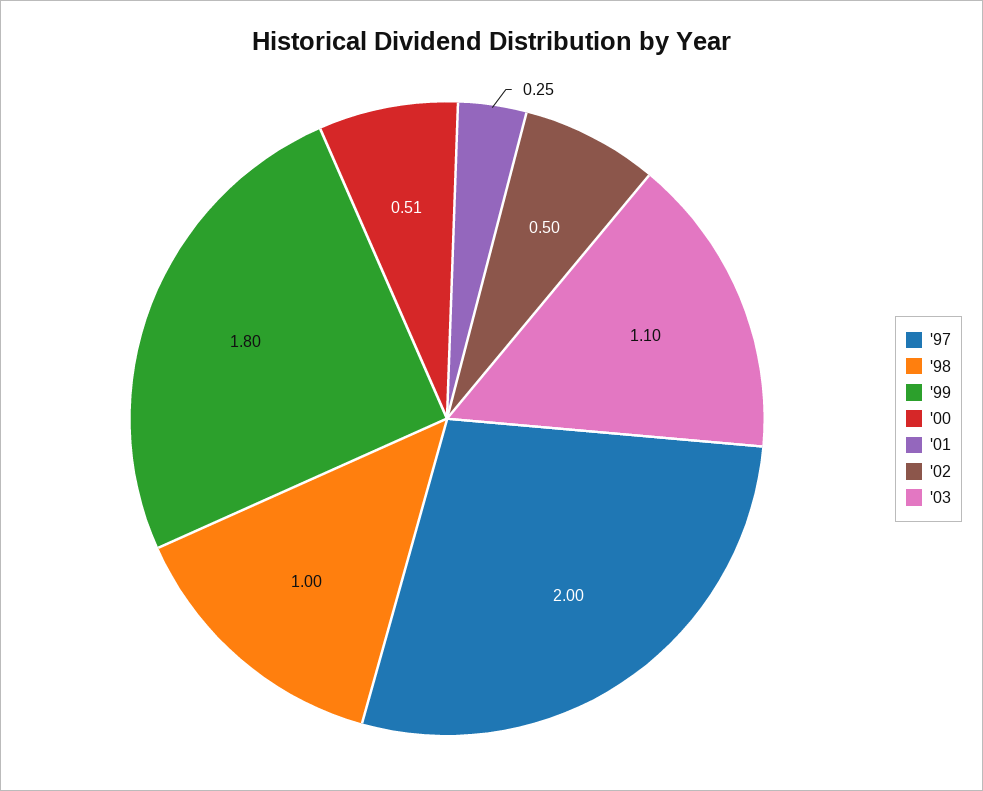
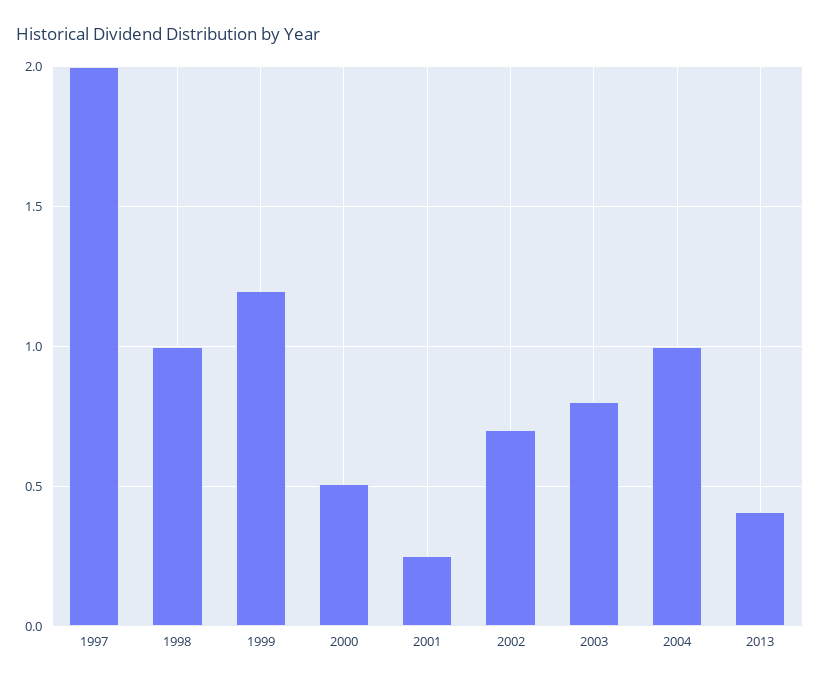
'99: 1.8 -> 1.2
'02: 0.5 -> 0.7
'03: 1.1 -> 0.8
2004: none -> 1
2013: none -> 0.4

